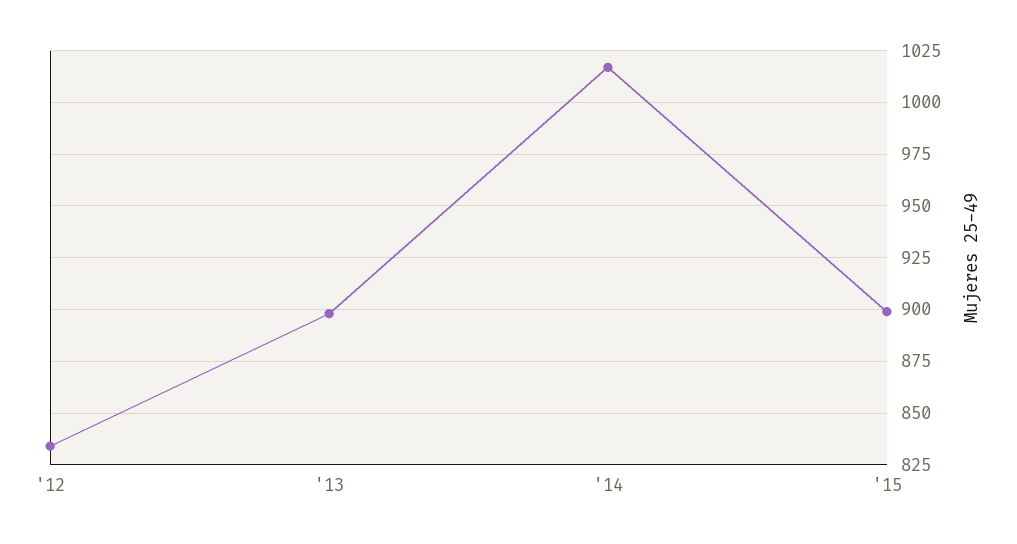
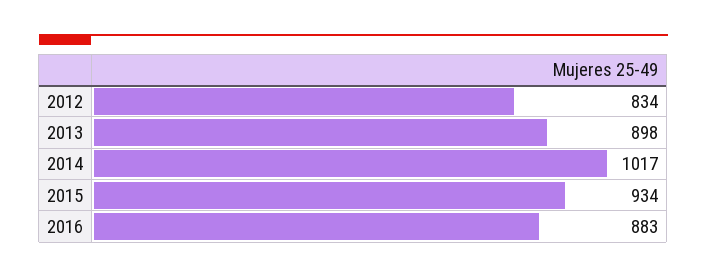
'15: 900 -> 934
2016: none -> 883

